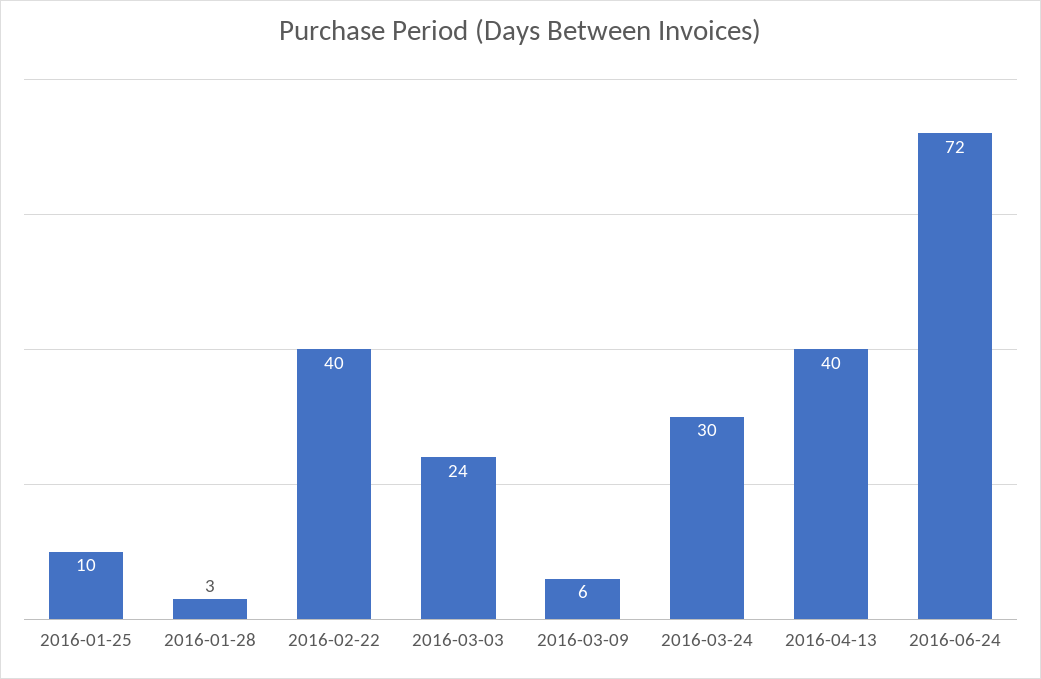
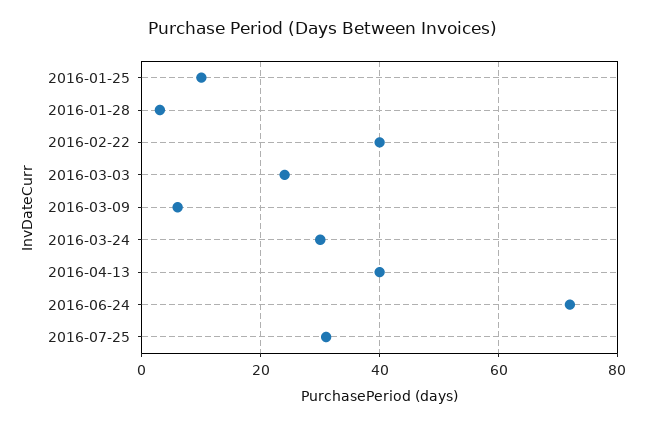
2016-07-25: none -> 30

